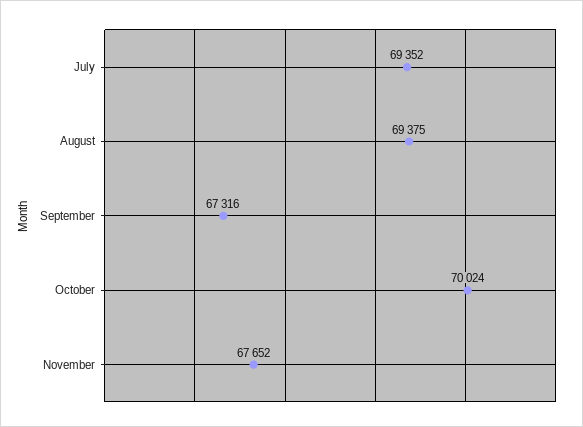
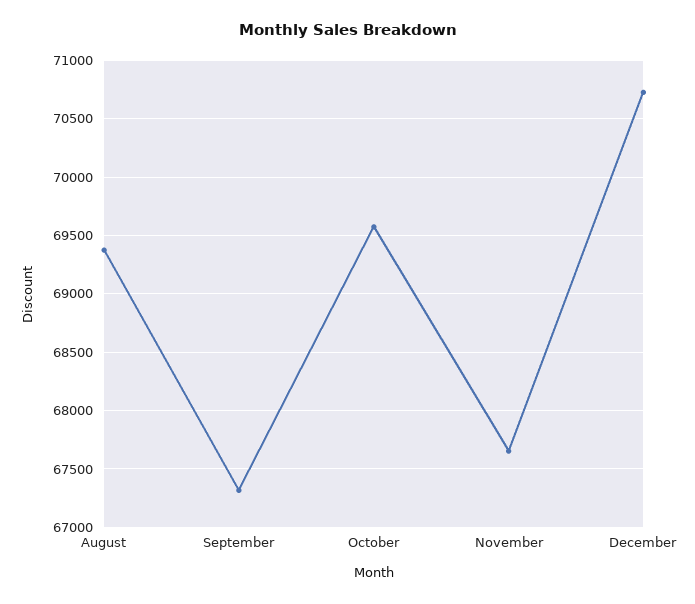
July: 69352 -> none
October: 70024 -> 69600
December: none -> 70700

